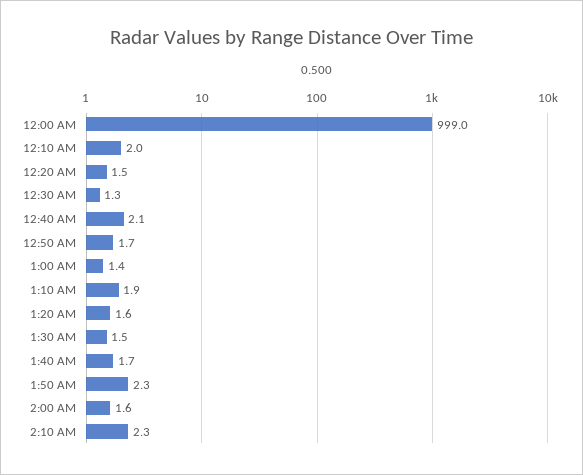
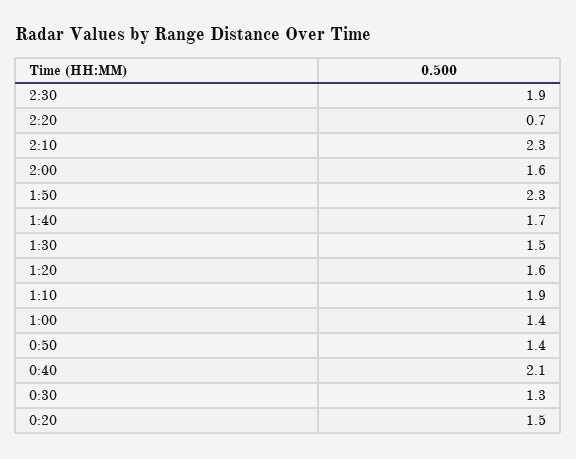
12:00 AM: 999 -> none
12:10 AM: 2 -> none
12:50 AM: 1.7 -> 1.4
2:30: none -> 1.9
2:20: none -> 0.7

